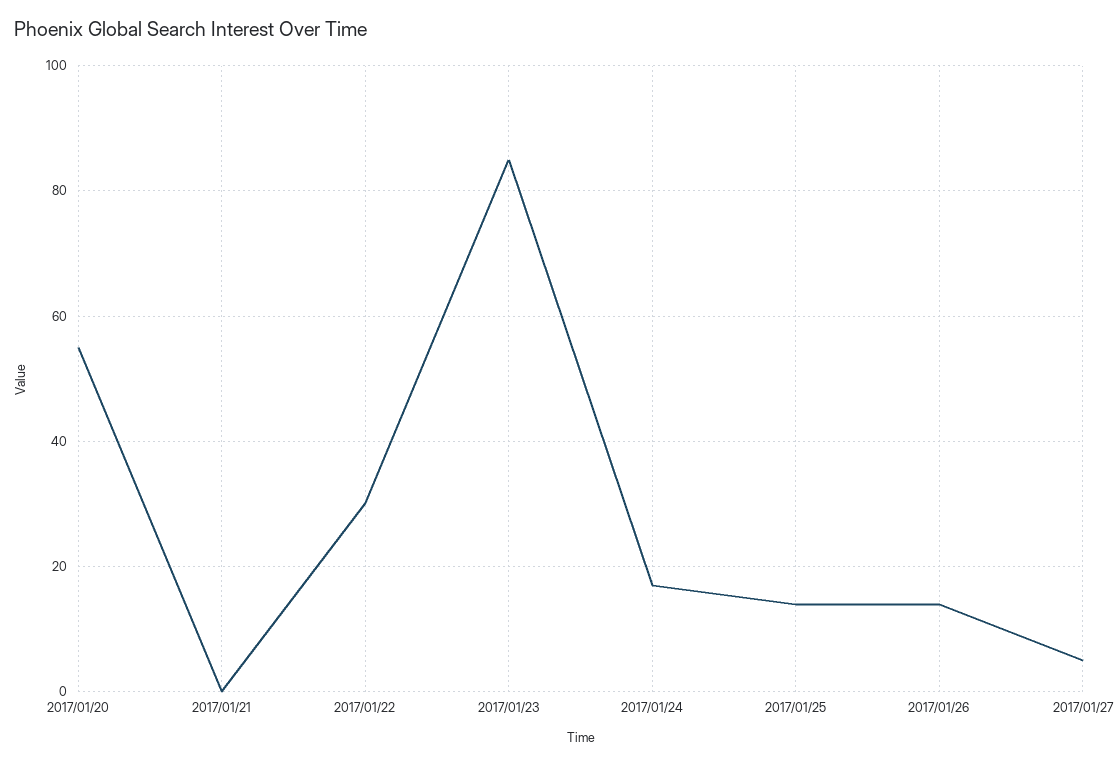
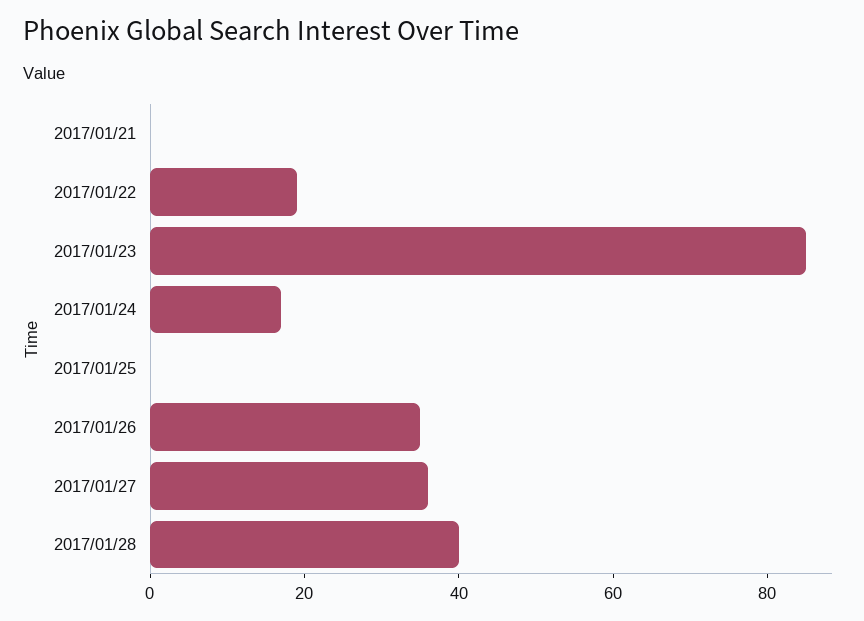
2017/01/20: 55 -> none
2017/01/22: 30 -> 20
2017/01/25: 15 -> 0
2017/01/26: 15 -> 35
2017/01/27: 5 -> 35
2017/01/28: none -> 40

